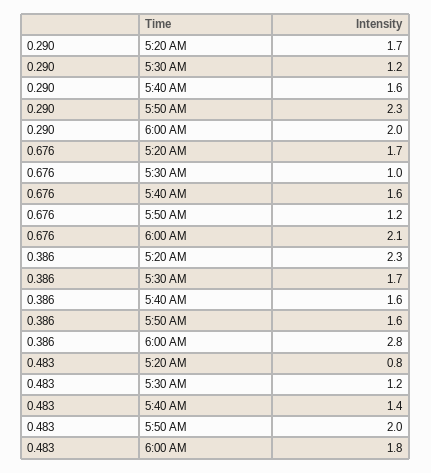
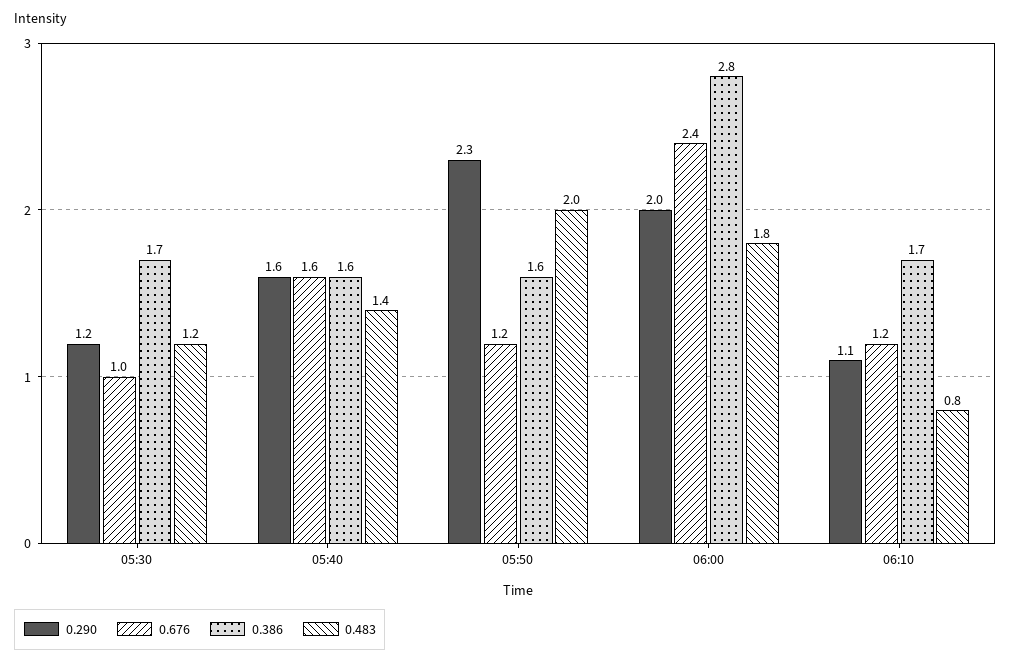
0.290, 5:20 AM: 1.7 -> none
0.676, 5:20 AM: 1.7 -> none
0.676, 6:00 AM: 2.1 -> 2.4
0.386, 5:20 AM: 2.3 -> none
0.483, 5:20 AM: 0.8 -> none
0.290, 06:10: none -> 1.1
0.676, 06:10: none -> 1.2
0.386, 06:10: none -> 1.7
0.483, 06:10: none -> 0.8

